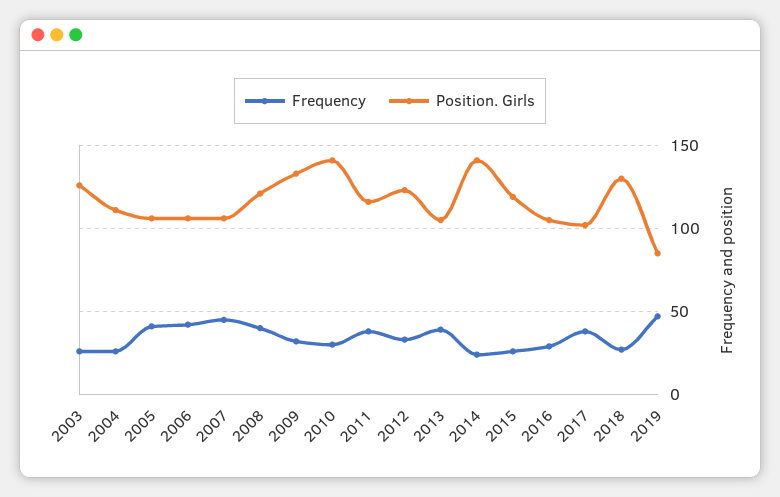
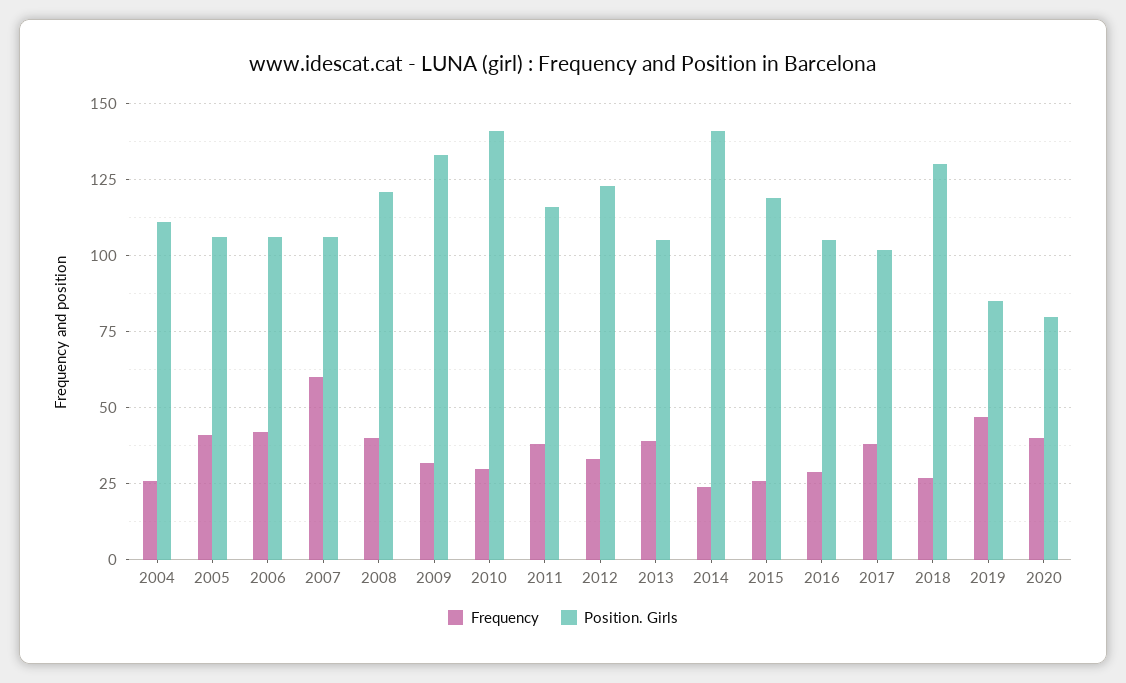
Frequency, 2003: 25 -> none
Position. Girls, 2003: 125 -> none
Frequency, 2007: 45 -> 60
Frequency, 2020: none -> 40
Position. Girls, 2020: none -> 80

